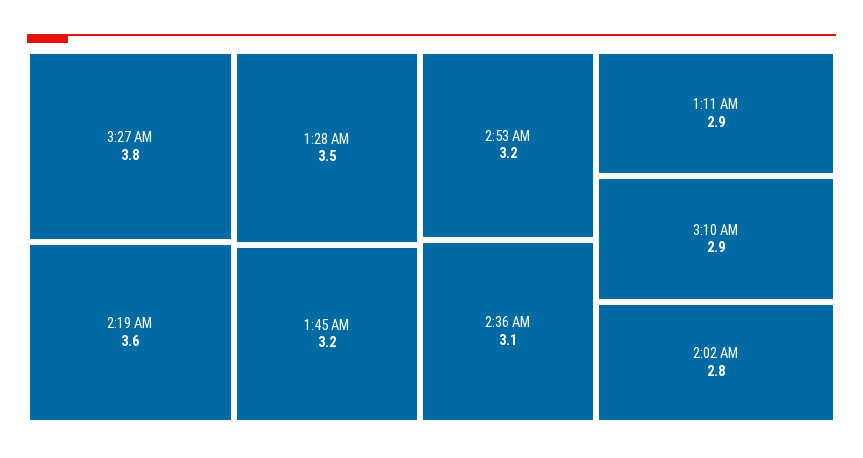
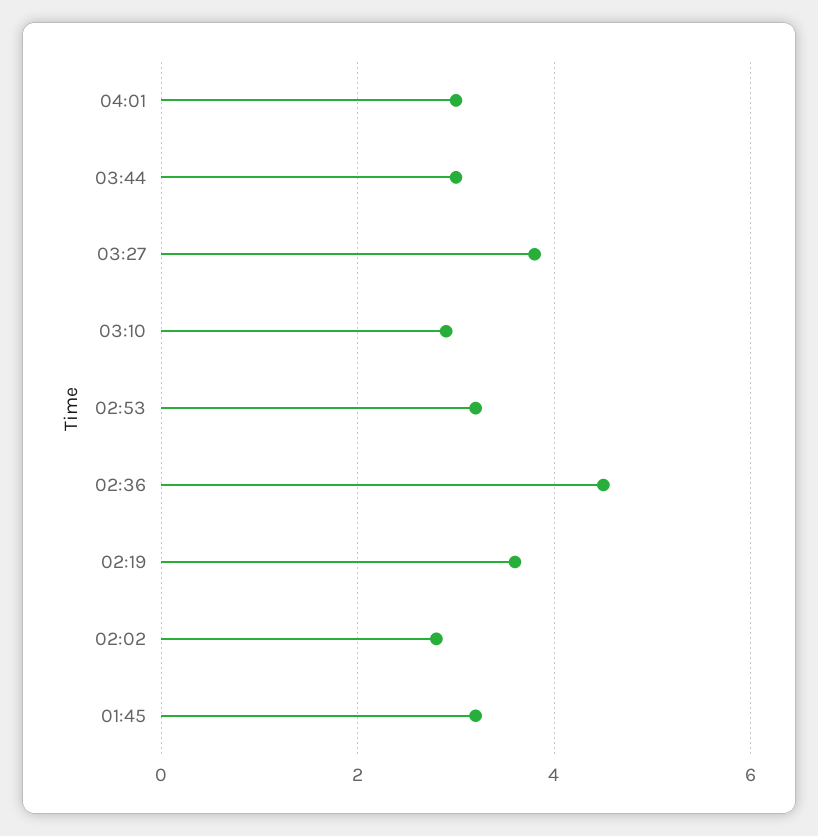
1:28 AM: 3.5 -> none
2:36 AM: 3.1 -> 4.5
1:11 AM: 2.9 -> none
04:01: none -> 3
03:44: none -> 3

